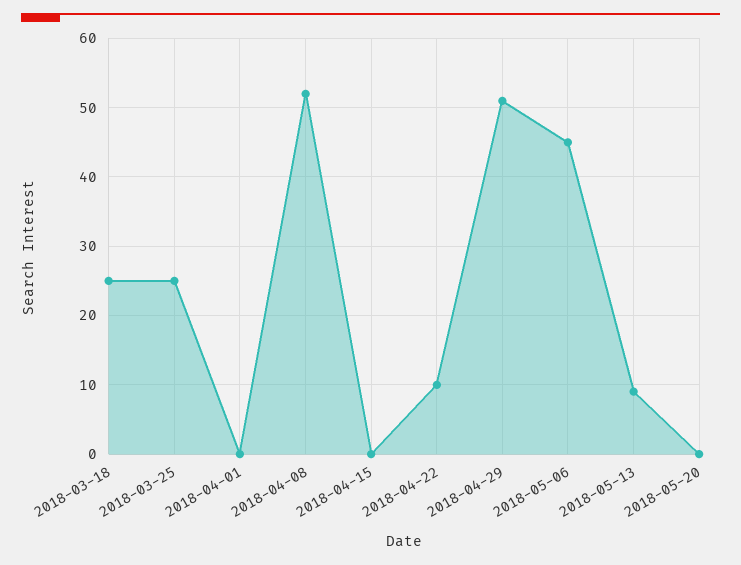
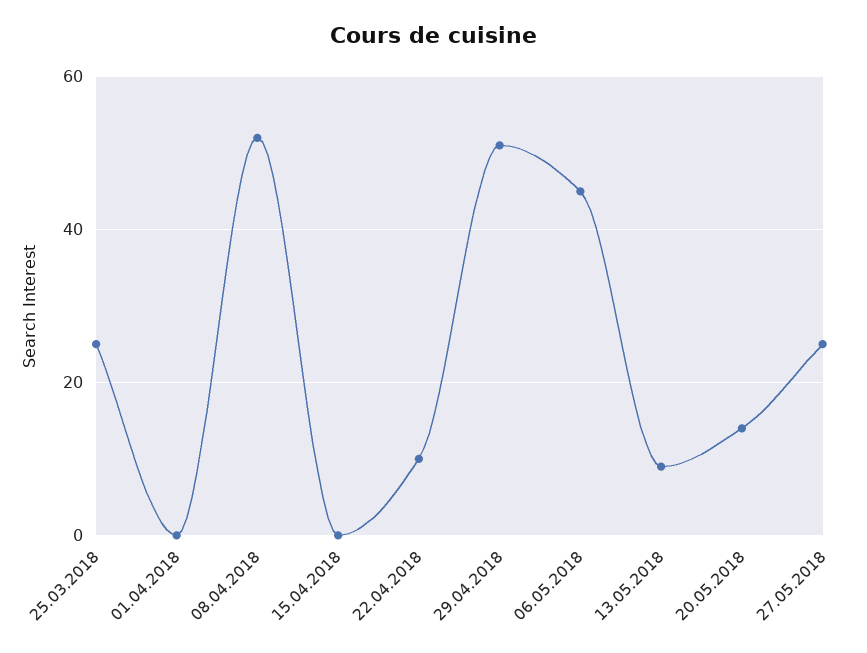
2018-03-18: 25 -> none
2018-05-20: 0 -> 15
27.05.2018: none -> 25

